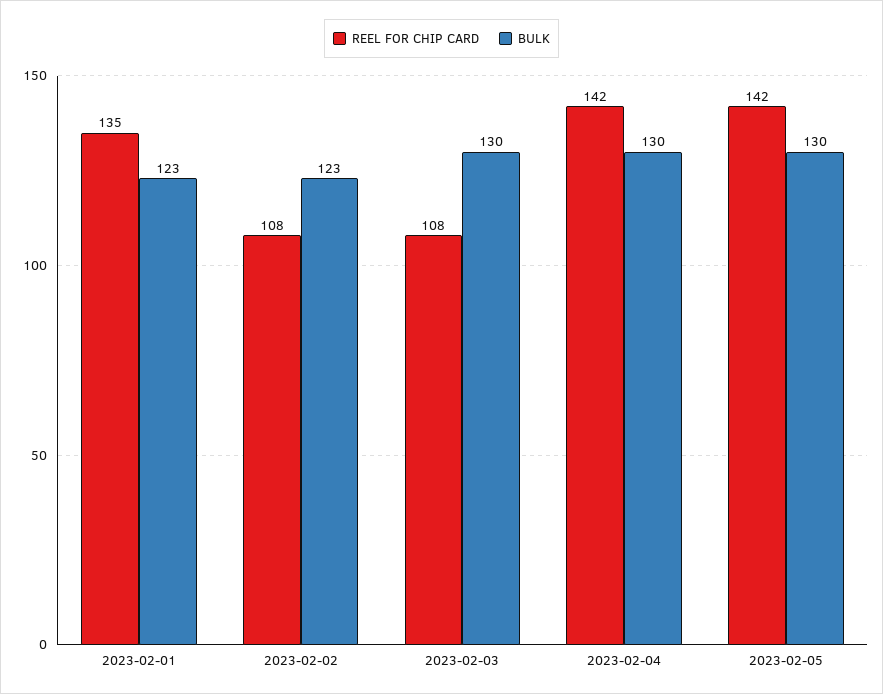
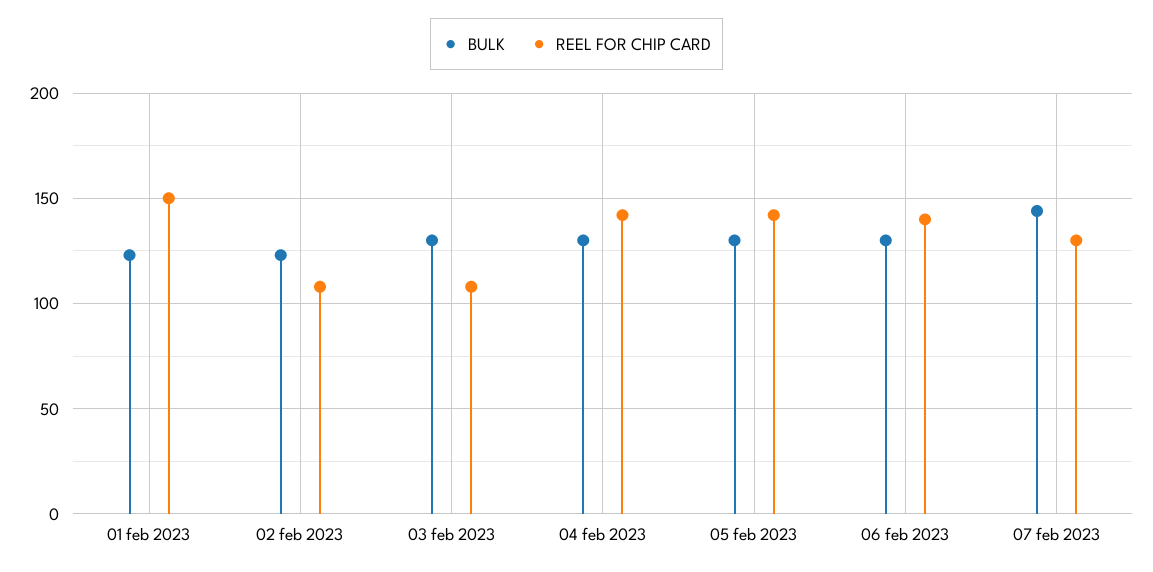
REEL FOR CHIP CARD, 2023-02-01: 135 -> 150
BULK, 06 feb 2023: none -> 130
REEL FOR CHIP CARD, 06 feb 2023: none -> 140
BULK, 07 feb 2023: none -> 145
REEL FOR CHIP CARD, 07 feb 2023: none -> 130

